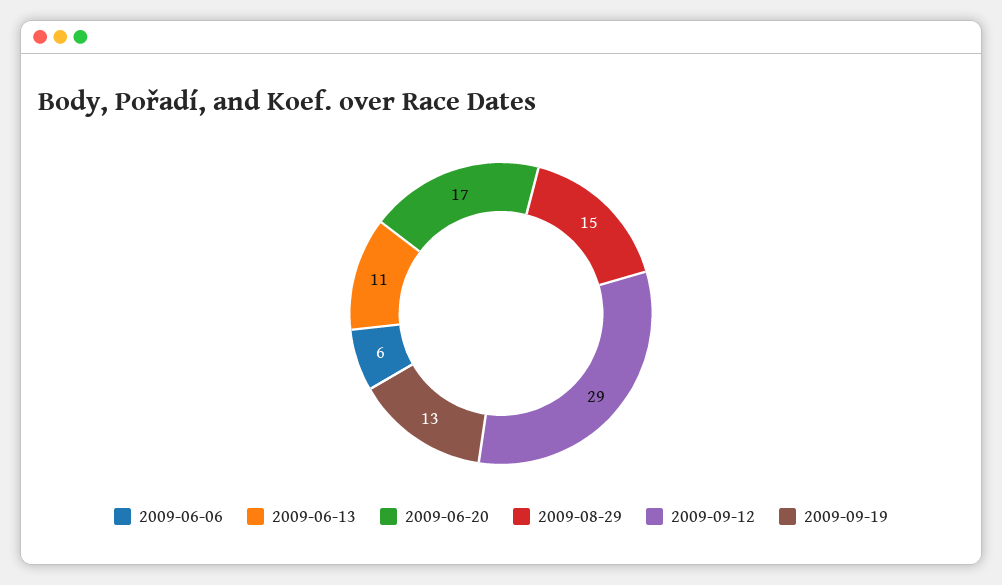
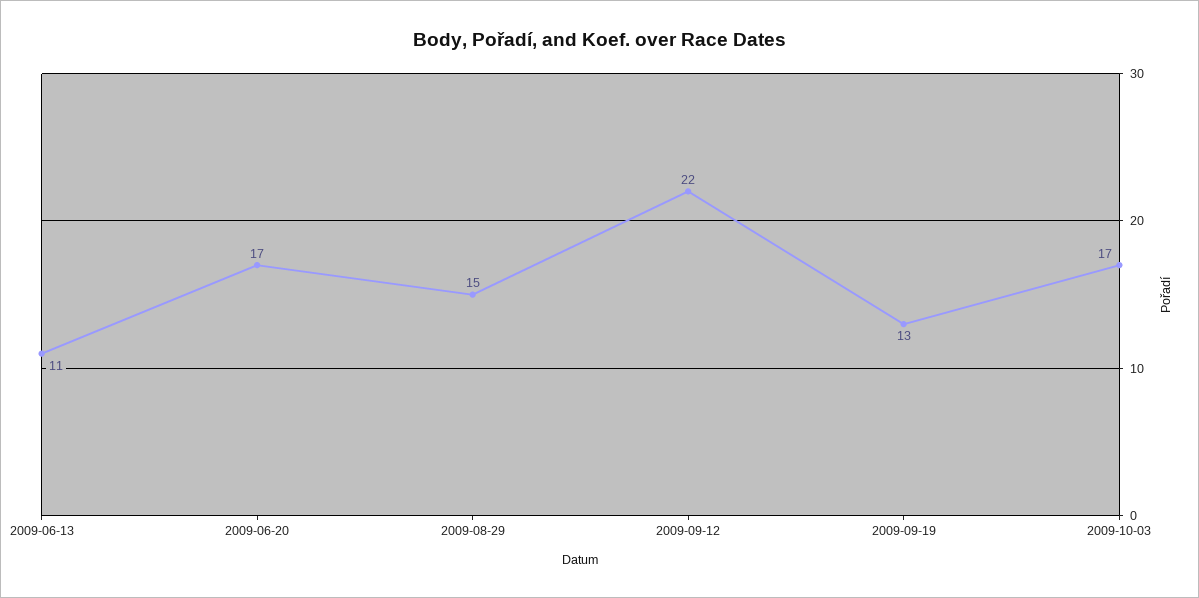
2009-06-06: 6 -> none
2009-09-12: 29 -> 22
2009-10-03: none -> 17

